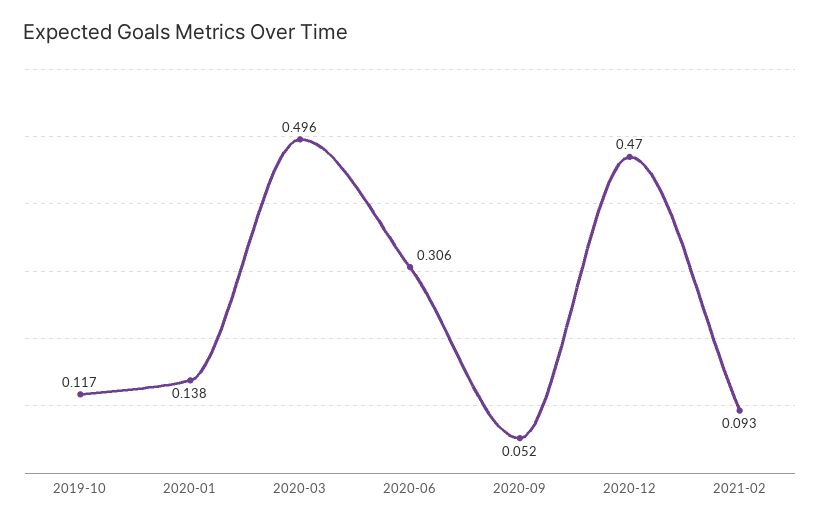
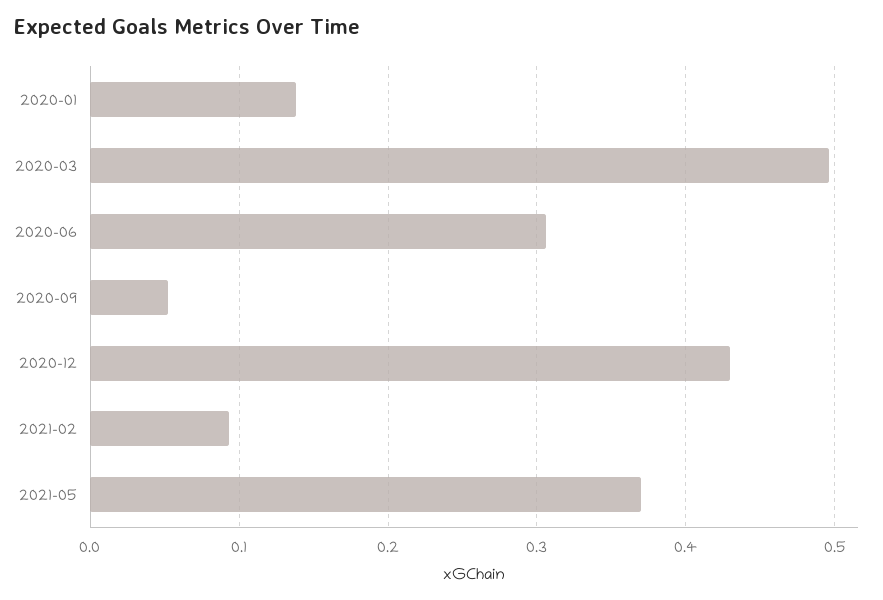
2019-10: 0.117 -> none
2020-12: 0.47 -> 0.43
2021-05: none -> 0.37

